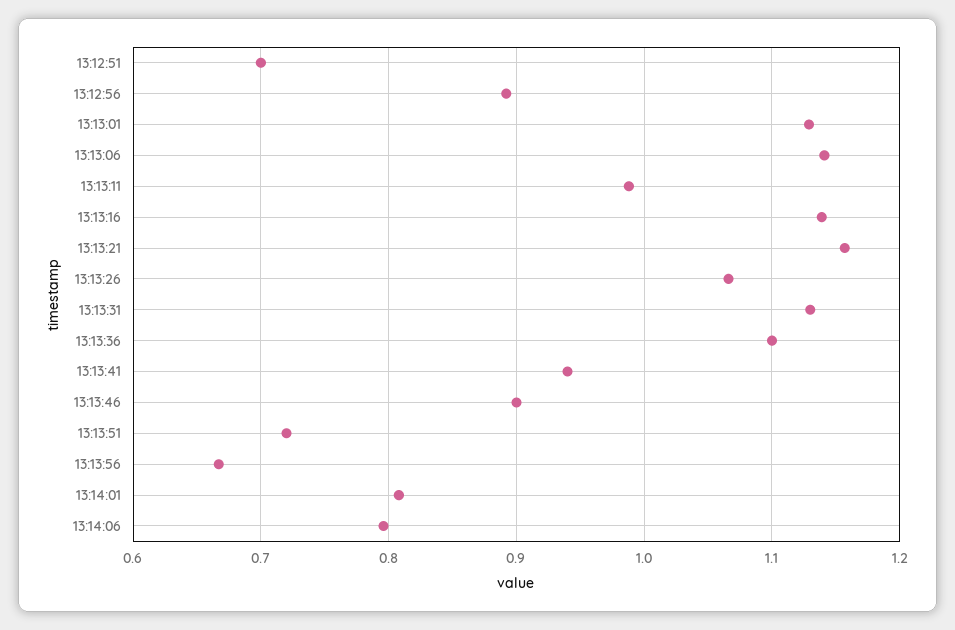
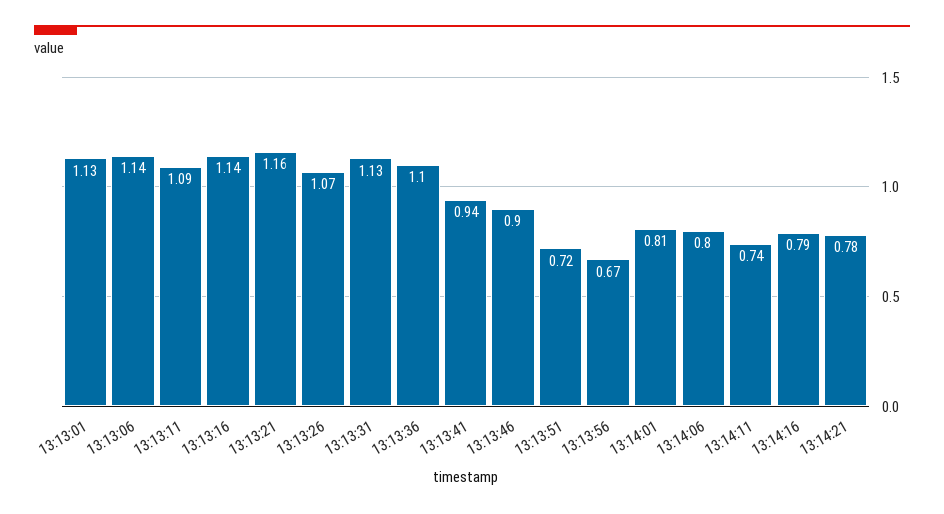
13:12:51: 0.7 -> none
13:12:56: 0.89 -> none
13:13:11: 0.99 -> 1.09
13:14:11: none -> 0.74
13:14:16: none -> 0.79
13:14:21: none -> 0.78

